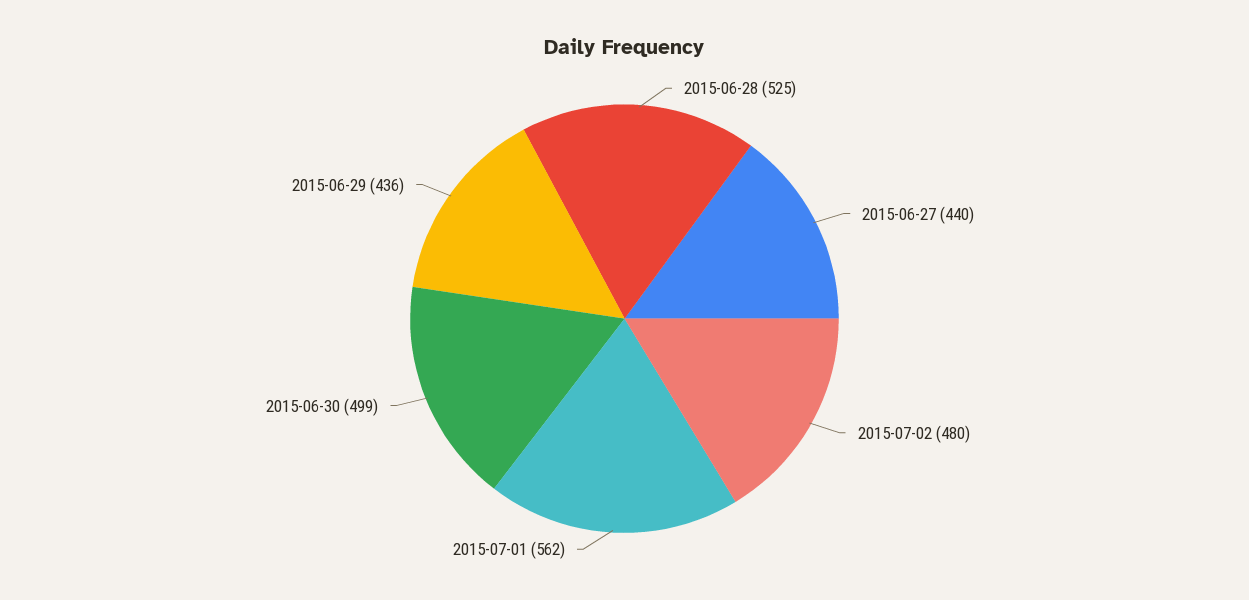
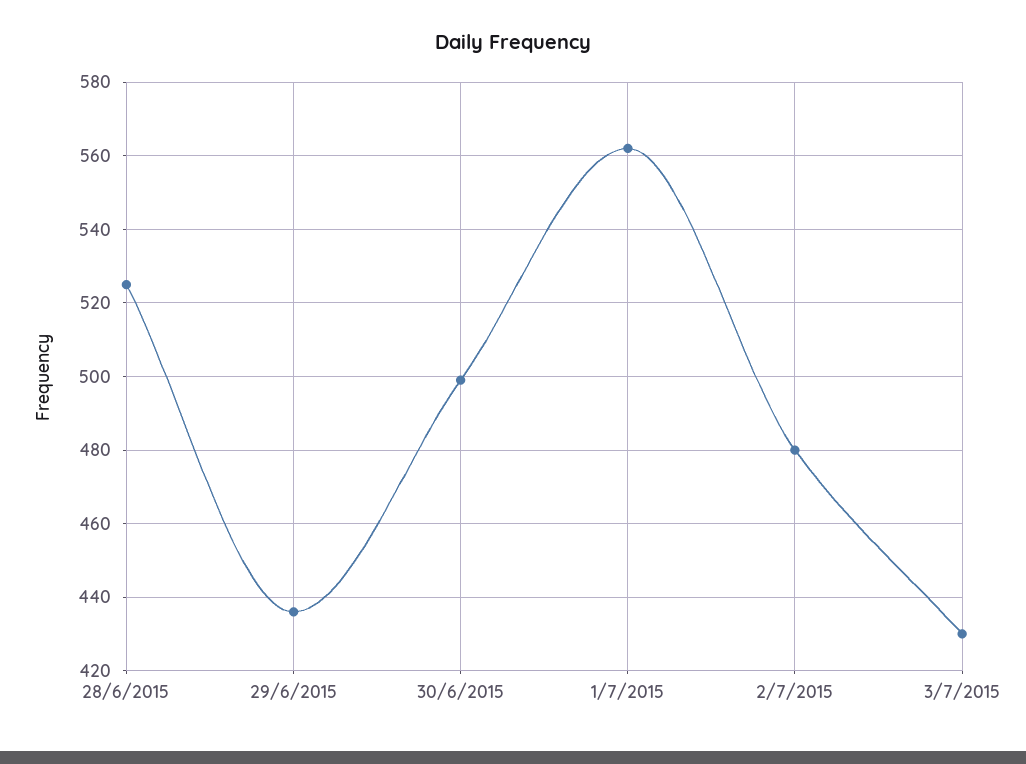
2015-06-27: 440 -> none
3/7/2015: none -> 430

